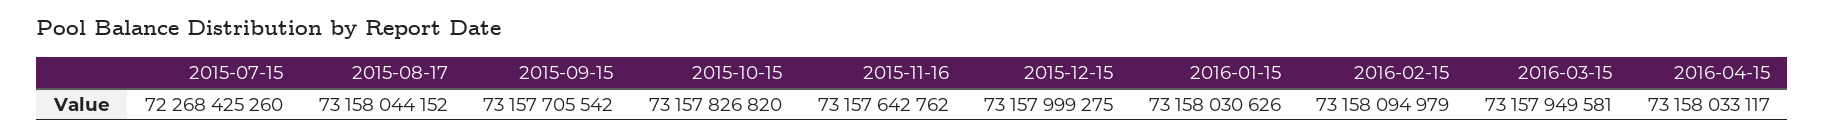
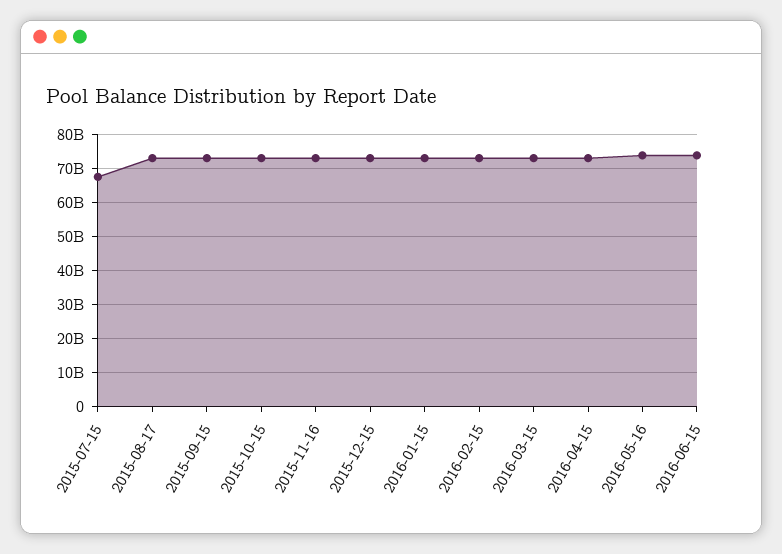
2015-07-15: 72268425260 -> 68000000000
2016-05-16: none -> 74000000000
2016-06-15: none -> 74000000000

